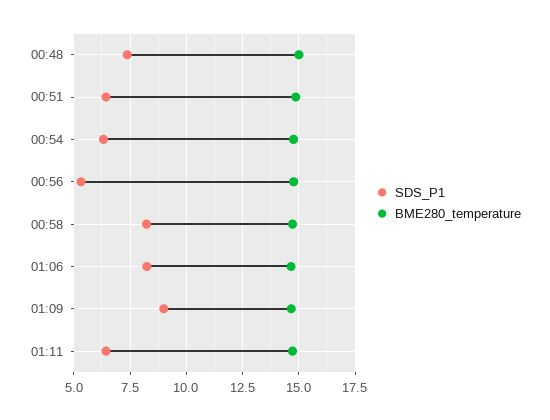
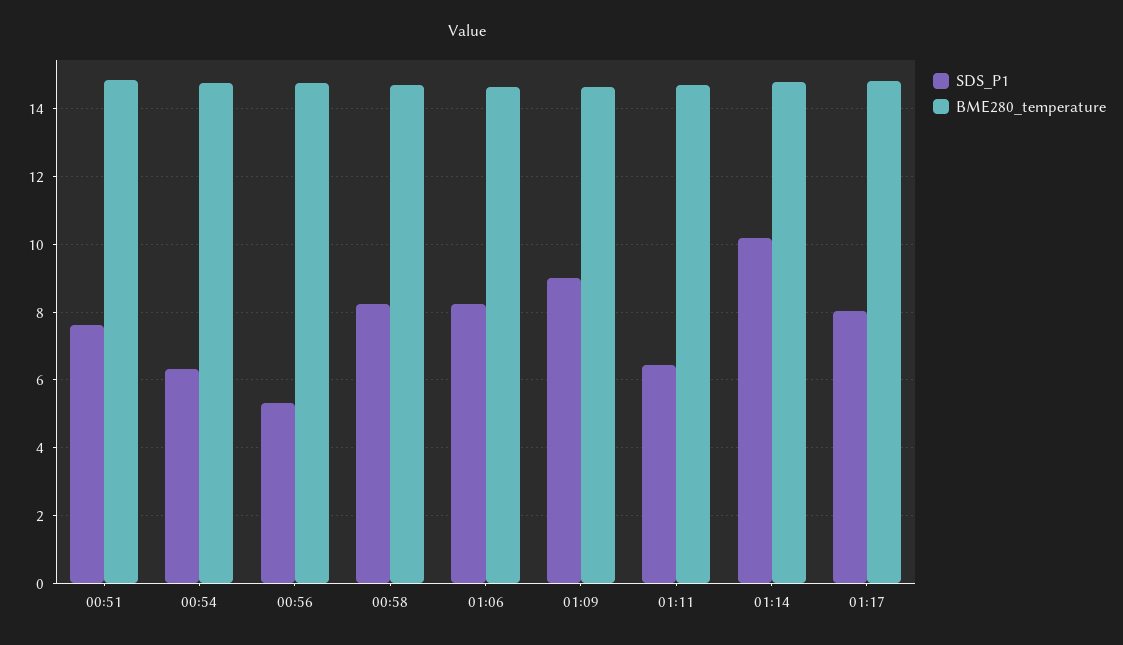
SDS_P1, 00:48: 7.5 -> none
BME280_temperature, 00:48: 15 -> none
SDS_P1, 00:51: 6.5 -> 7.6
SDS_P1, 01:14: none -> 10.2
BME280_temperature, 01:14: none -> 14.8
SDS_P1, 01:17: none -> 8
BME280_temperature, 01:17: none -> 14.8

